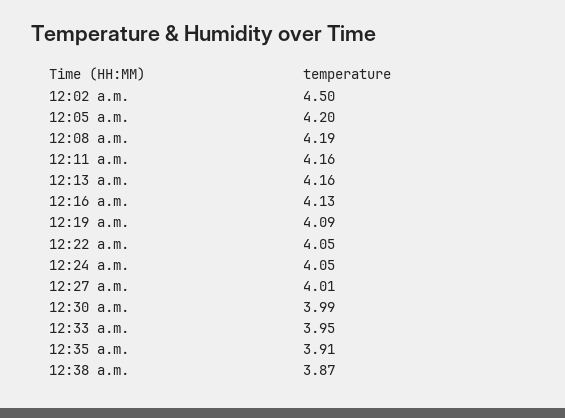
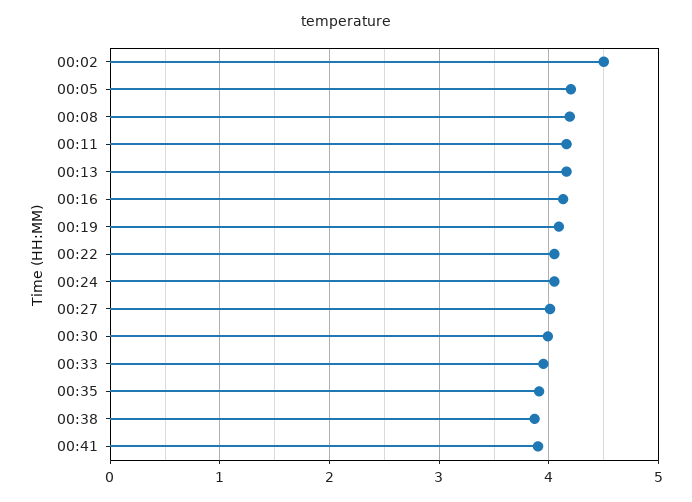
00:41: none -> 3.9

